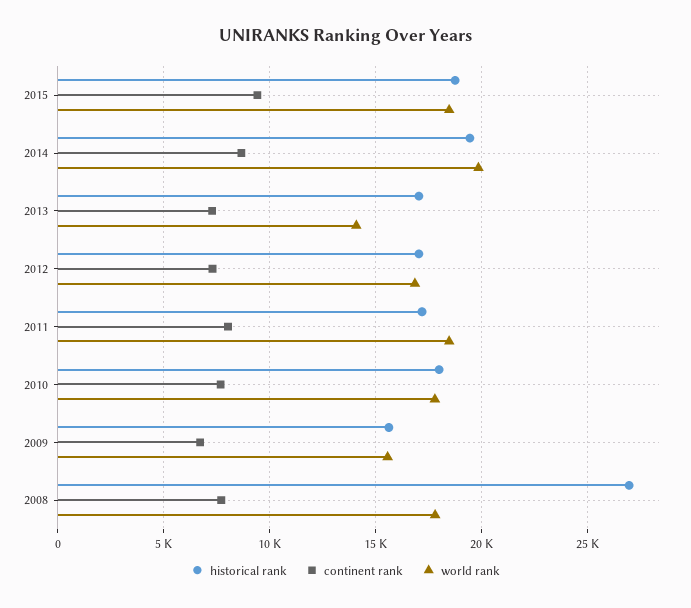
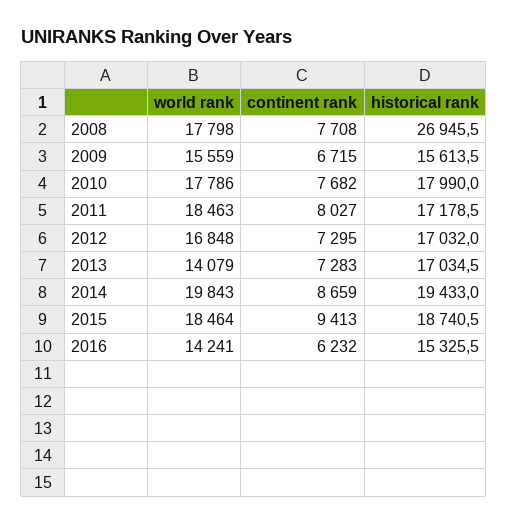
world rank, 2016: none -> 14241
continent rank, 2016: none -> 6232
historical rank, 2016: none -> 15325.5

